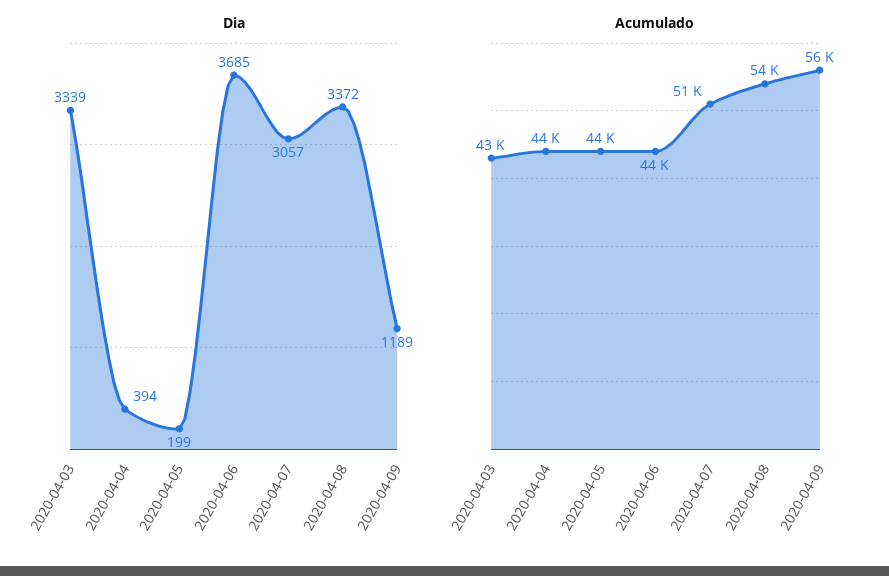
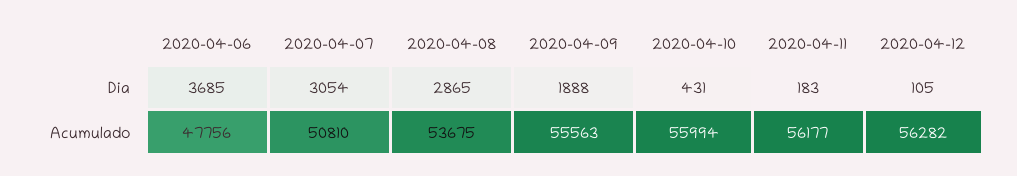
Dia, 2020-04-03: 3339 -> none
Dia, 2020-04-04: 394 -> none
Dia, 2020-04-05: 199 -> none
Dia, 2020-04-07: 3057 -> 3054
Dia, 2020-04-08: 3372 -> 2865
Dia, 2020-04-09: 1189 -> 1888
Acumulado, 2020-04-03: 43000 -> none
Acumulado, 2020-04-04: 44000 -> none
Acumulado, 2020-04-05: 44000 -> none
Acumulado, 2020-04-06: 44000 -> 47756
Dia, 2020-04-10: none -> 431
Dia, 2020-04-11: none -> 183
Dia, 2020-04-12: none -> 105
Acumulado, 2020-04-10: none -> 55994
Acumulado, 2020-04-11: none -> 56177
Acumulado, 2020-04-12: none -> 56282

